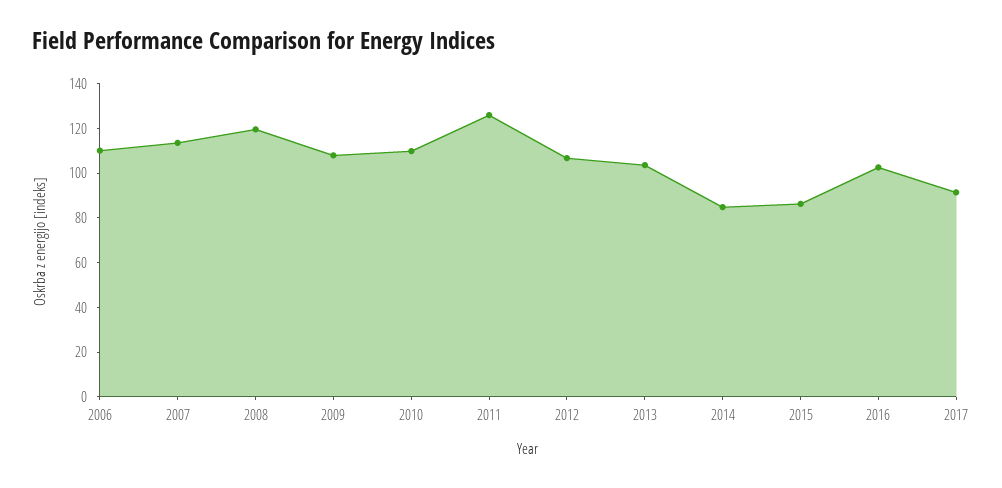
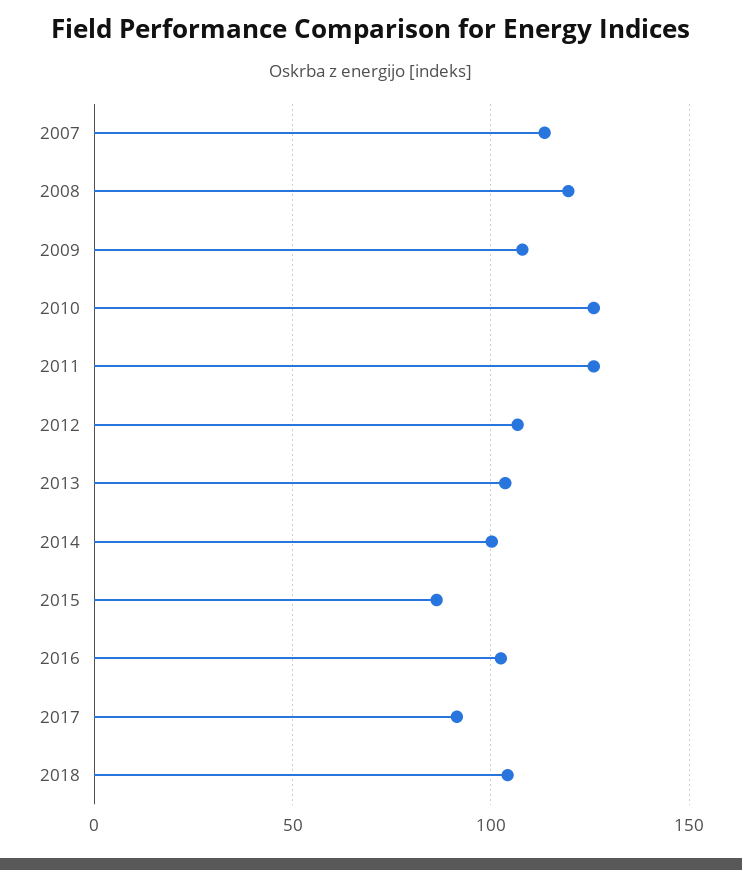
2006: 110 -> none
2010: 110 -> 125
2014: 85 -> 100
2018: none -> 105

